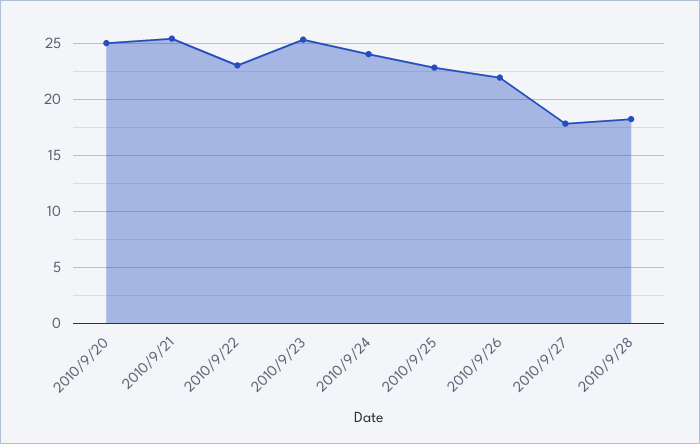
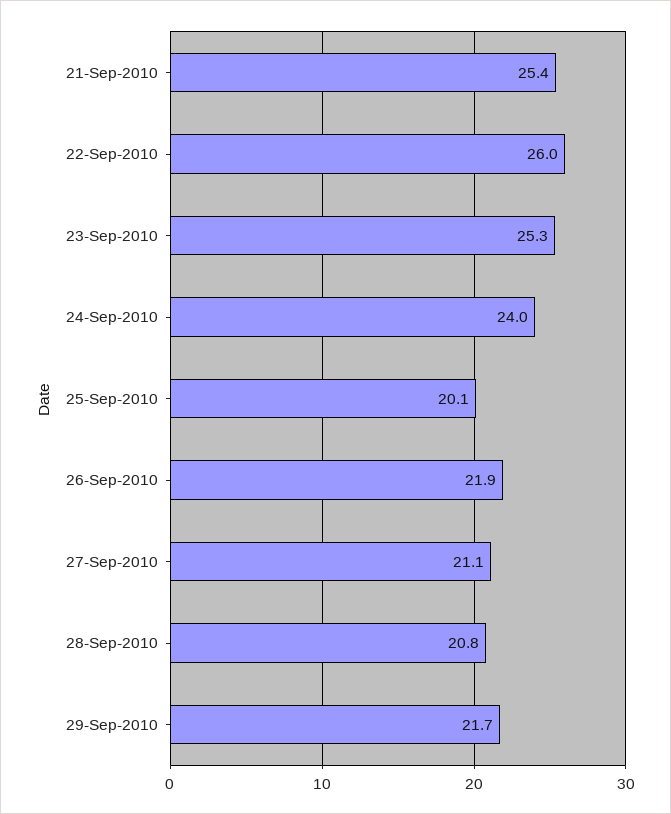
2010/9/20: 25 -> none
2010/9/22: 23 -> 26
2010/9/25: 23 -> 20.1
2010/9/27: 18 -> 21.1
2010/9/28: 18 -> 20.8
29-Sep-2010: none -> 21.7

